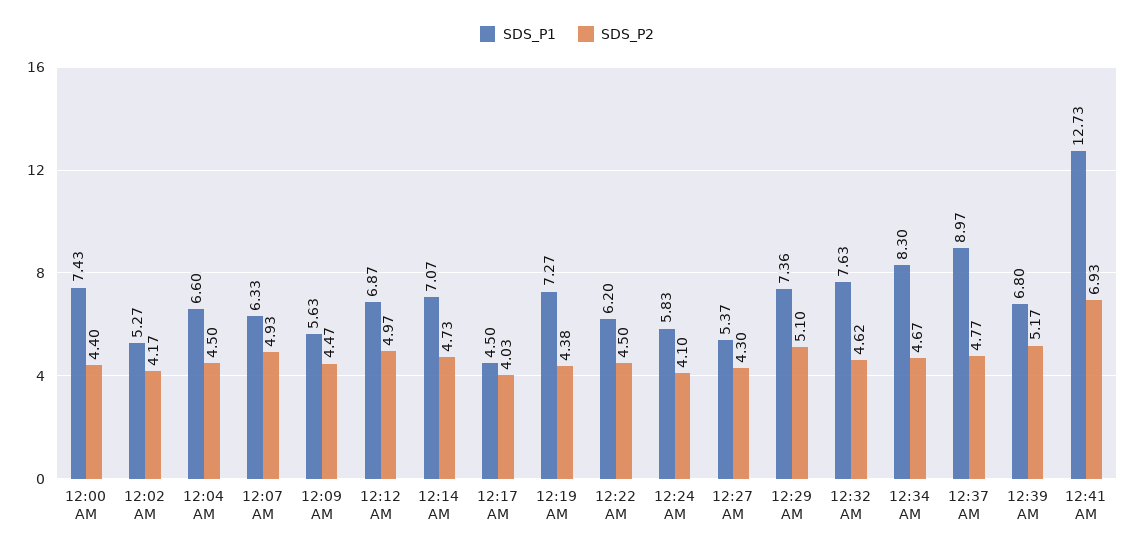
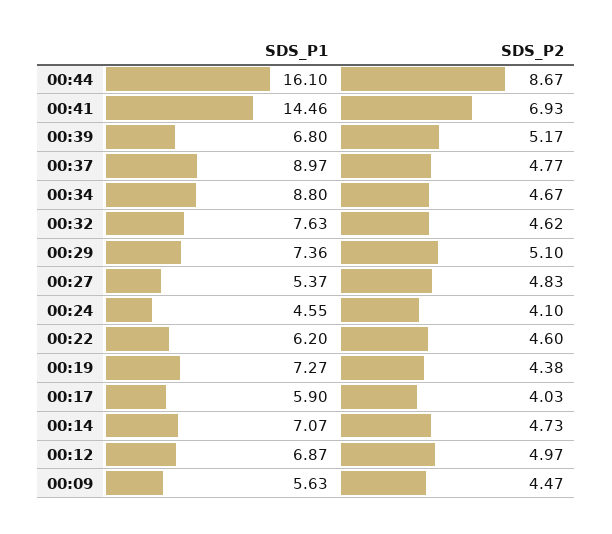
SDS_P1, 12:00 AM: 7.43 -> none
SDS_P2, 12:00 AM: 4.4 -> none
SDS_P1, 12:02 AM: 5.27 -> none
SDS_P2, 12:02 AM: 4.17 -> none
SDS_P1, 12:04 AM: 6.6 -> none
SDS_P2, 12:04 AM: 4.5 -> none
SDS_P1, 12:07 AM: 6.33 -> none
SDS_P2, 12:07 AM: 4.93 -> none
SDS_P1, 12:17 AM: 4.5 -> 5.9
SDS_P2, 12:22 AM: 4.5 -> 4.6
SDS_P1, 12:24 AM: 5.83 -> 4.55
SDS_P2, 12:27 AM: 4.3 -> 4.83
SDS_P1, 12:34 AM: 8.3 -> 8.8
SDS_P1, 12:41 AM: 12.73 -> 14.46
SDS_P1, 00:44: none -> 16.1
SDS_P2, 00:44: none -> 8.67

